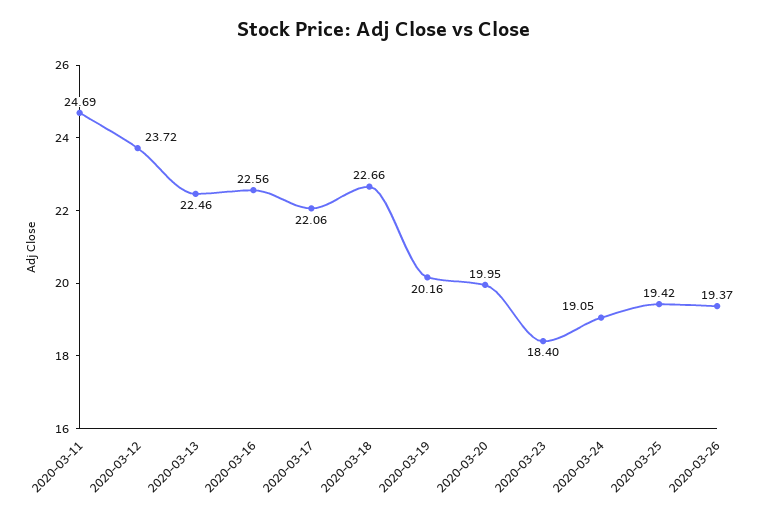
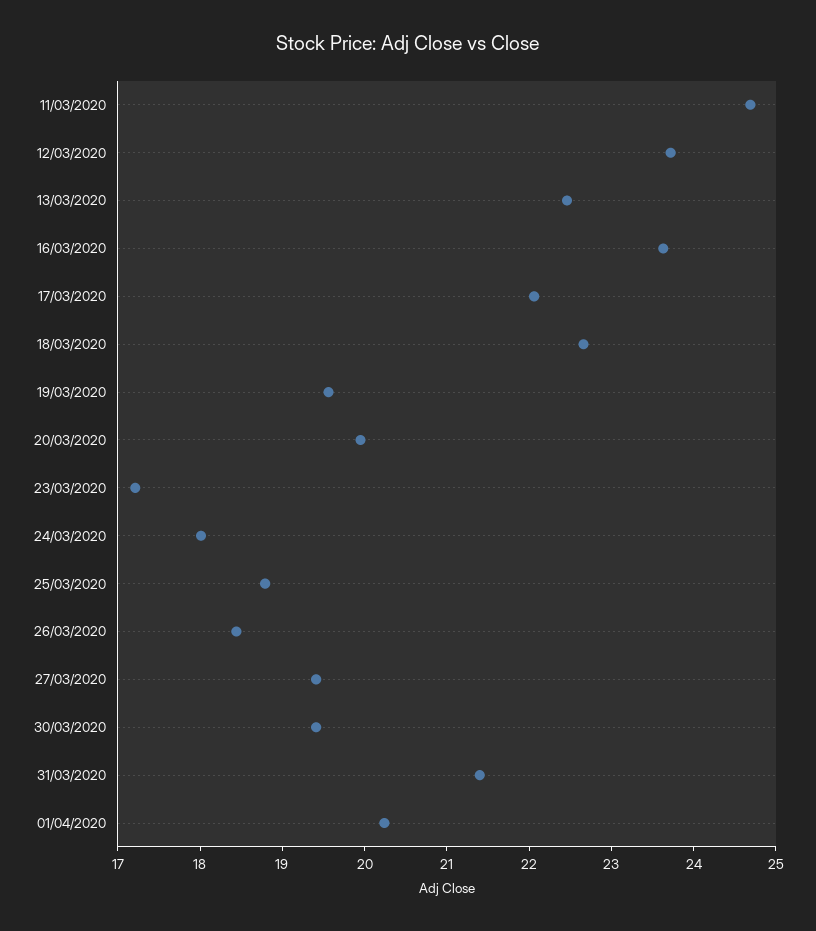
2020-03-16: 22.56 -> 23.6
2020-03-19: 20.16 -> 19.6
2020-03-23: 18.4 -> 17.2
2020-03-24: 19.05 -> 18
2020-03-25: 19.42 -> 18.8
2020-03-26: 19.37 -> 18.4
27/03/2020: none -> 19.4
30/03/2020: none -> 19.4
31/03/2020: none -> 21.4
01/04/2020: none -> 20.2

